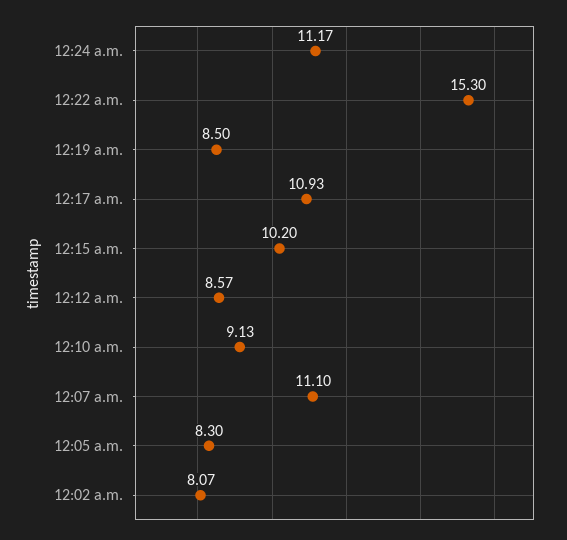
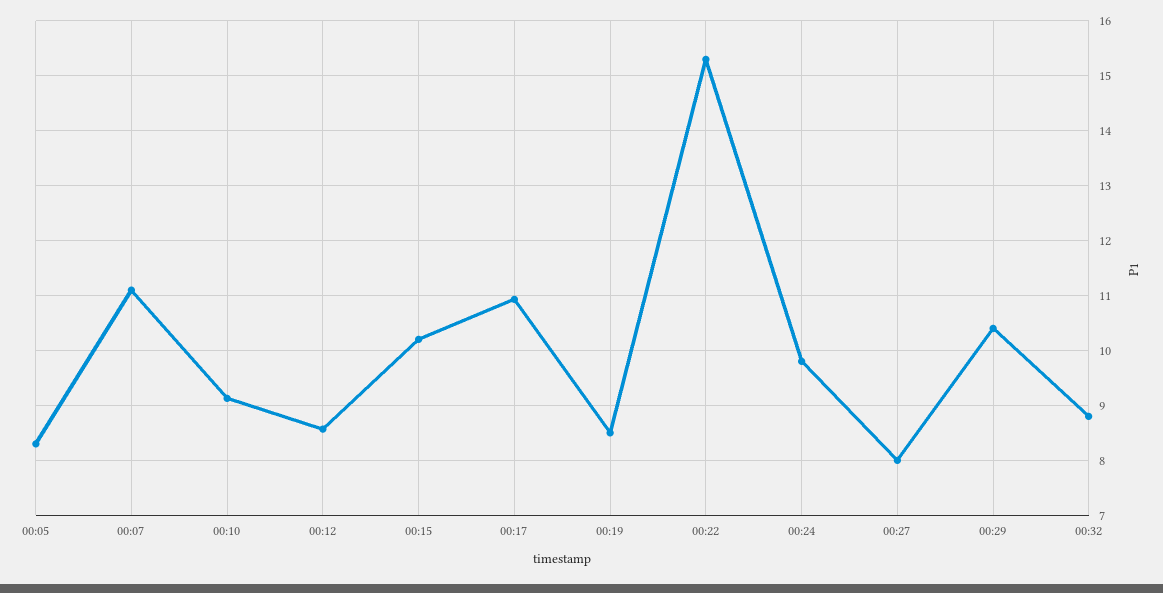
12:24 a.m.: 11.17 -> 9.8
12:02 a.m.: 8.07 -> none
00:27: none -> 8
00:29: none -> 10.4
00:32: none -> 8.8

